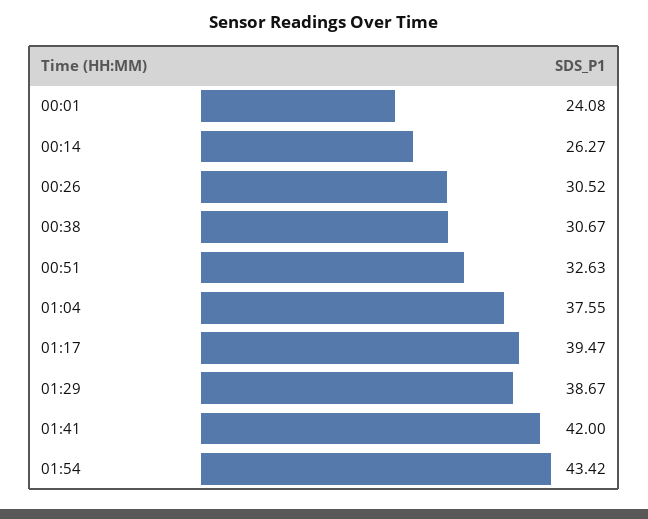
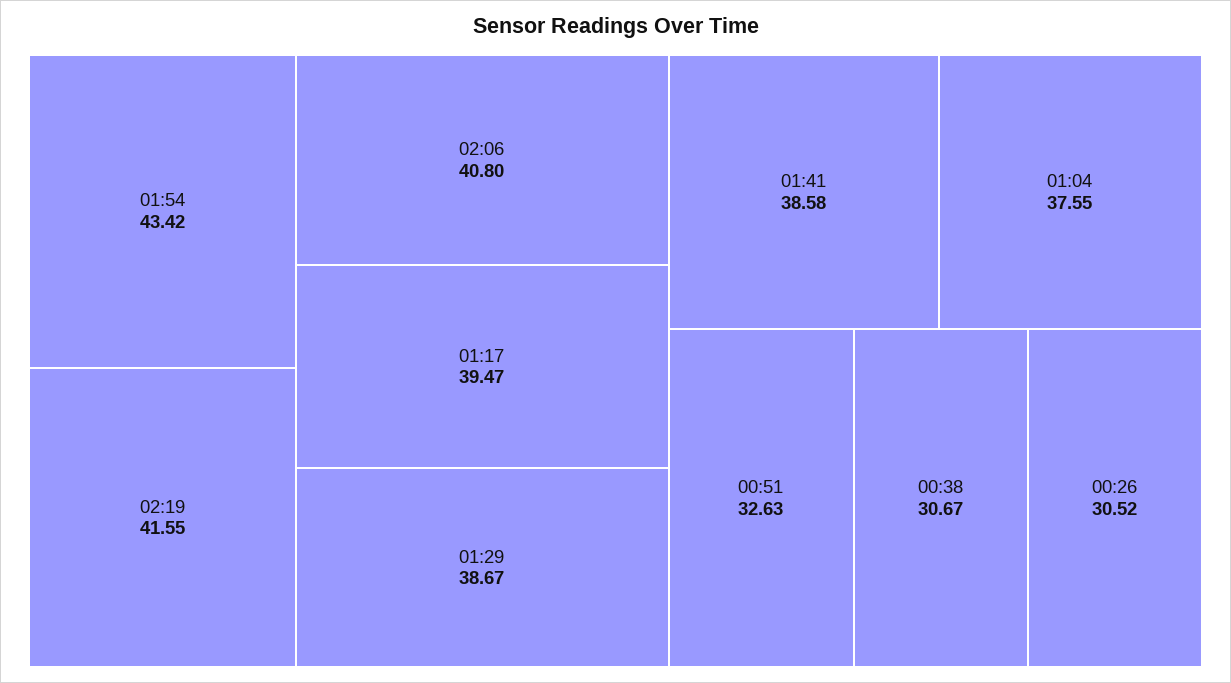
00:01: 24.08 -> none
00:14: 26.27 -> none
01:41: 42 -> 38.58
02:19: none -> 41.55
02:06: none -> 40.8

